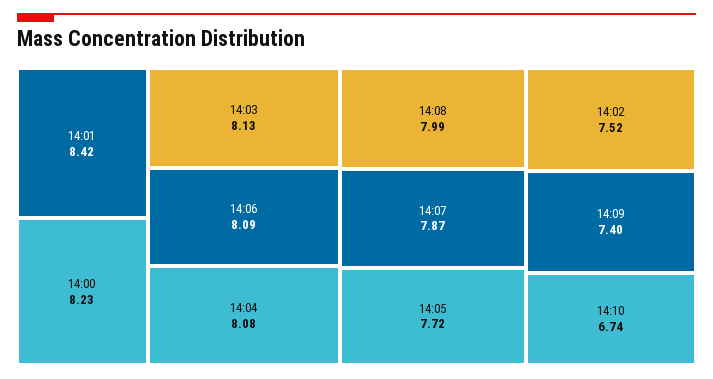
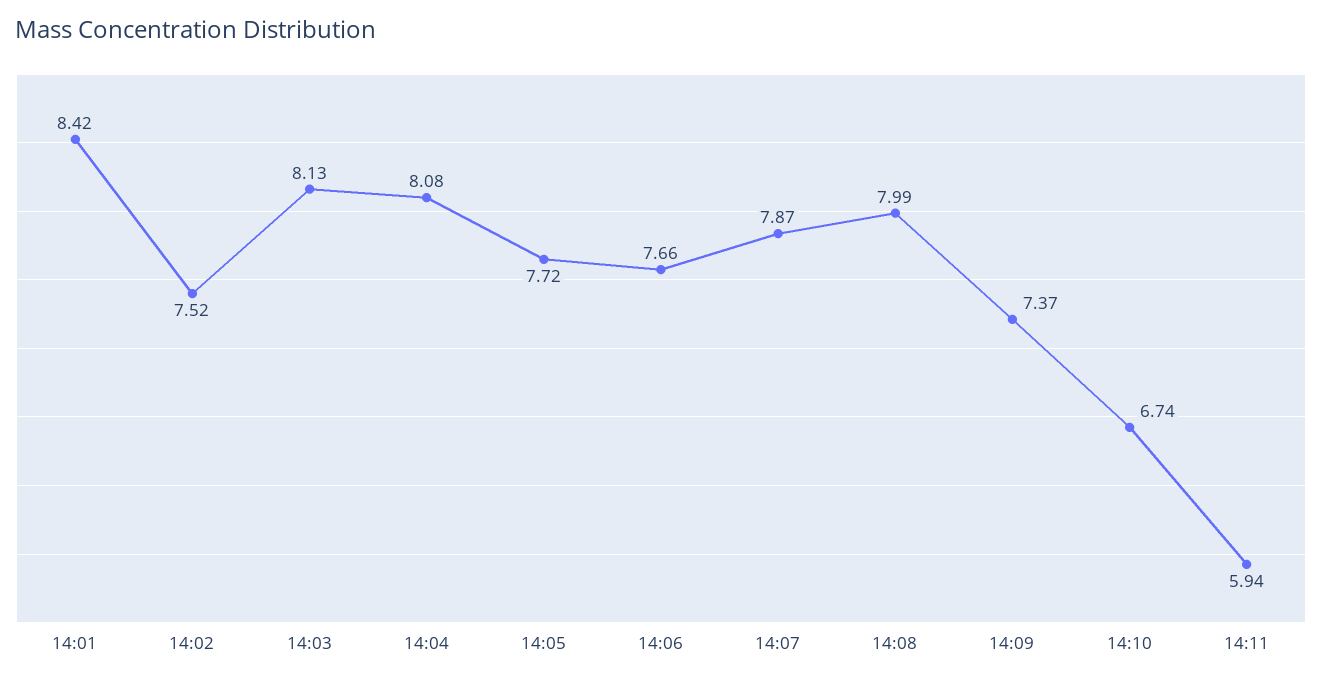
14:00: 8.23 -> none
14:06: 8.09 -> 7.66
14:09: 7.4 -> 7.37
14:11: none -> 5.94

